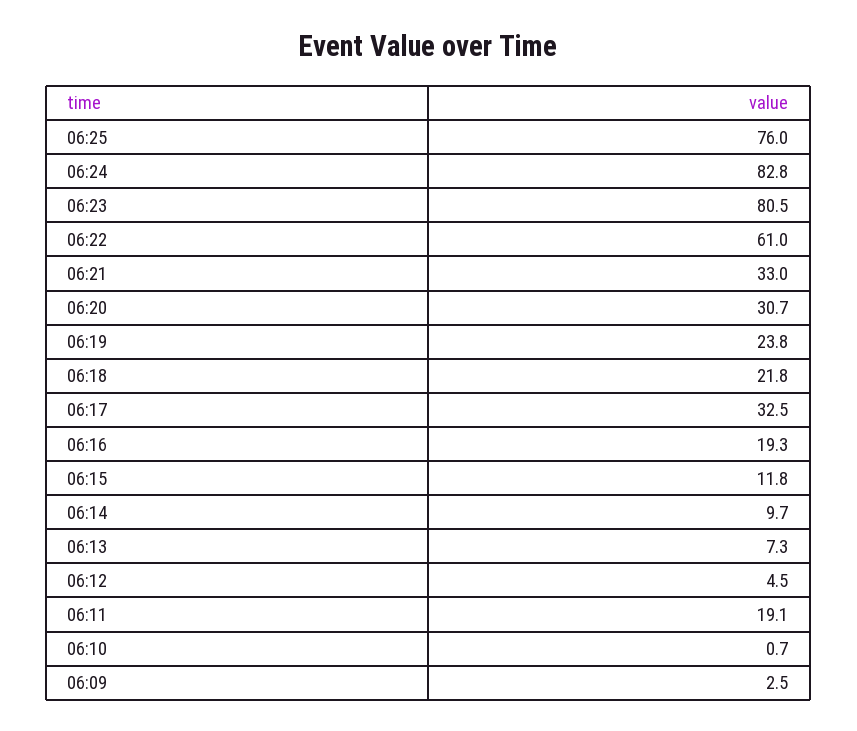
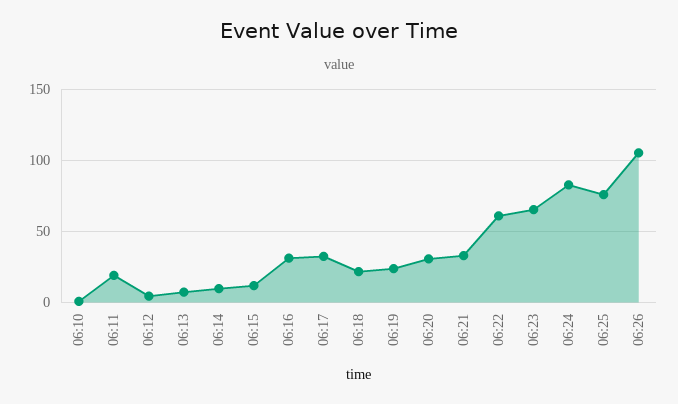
06:23: 80.5 -> 65
06:16: 19.3 -> 30
06:09: 2.5 -> none
06:26: none -> 105

